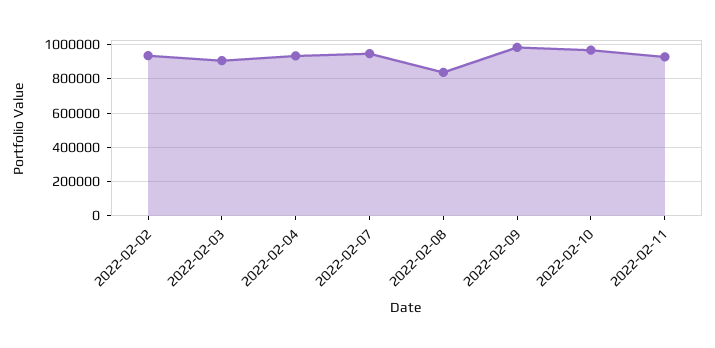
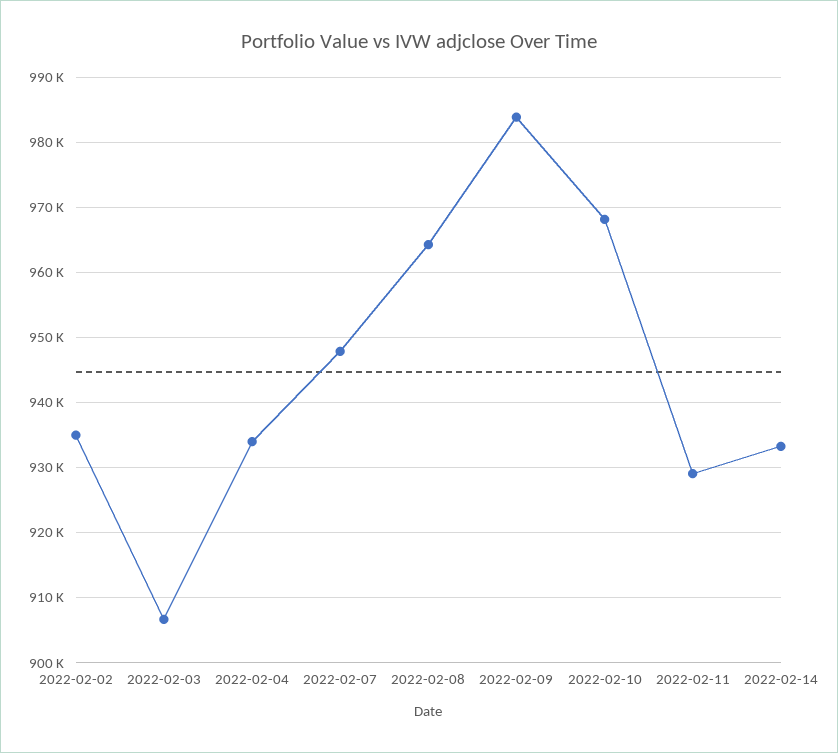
2022-02-08: 850000 -> 964000
2022-02-14: none -> 933000

